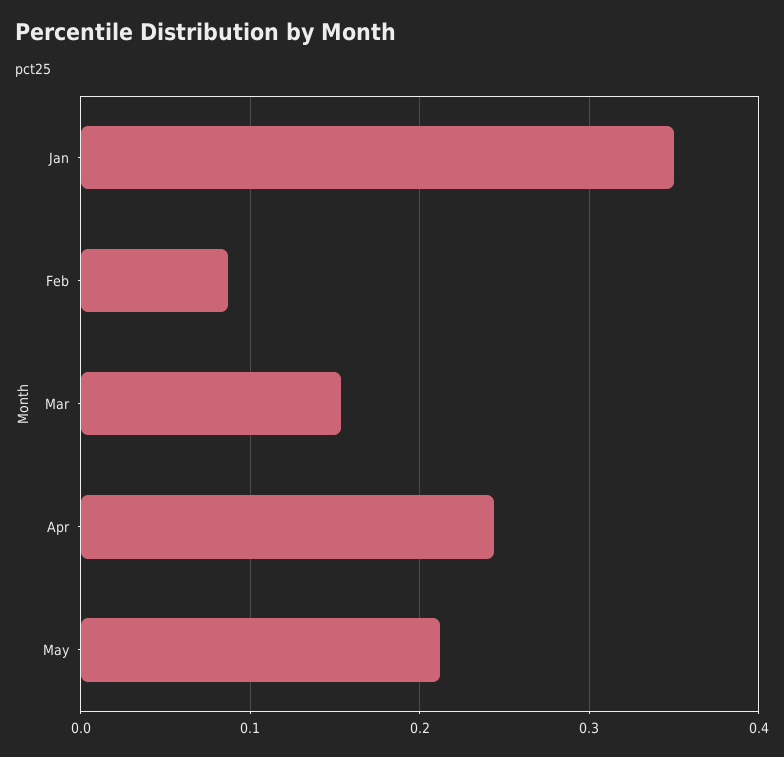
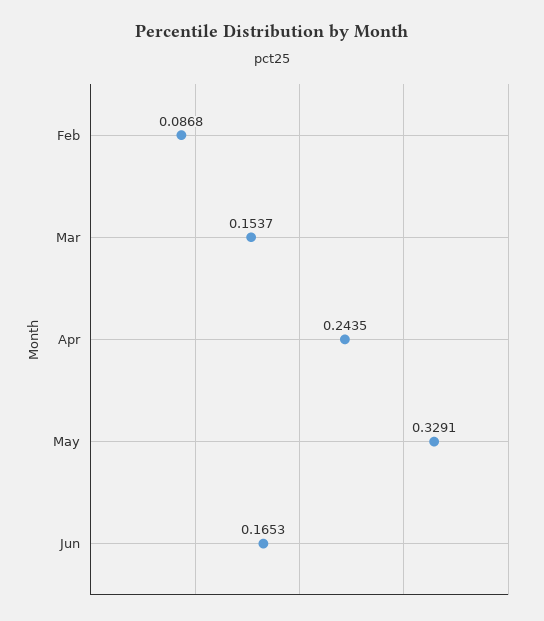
Jan: 0.35 -> none
May: 0.21 -> 0.3291
Jun: none -> 0.1653

